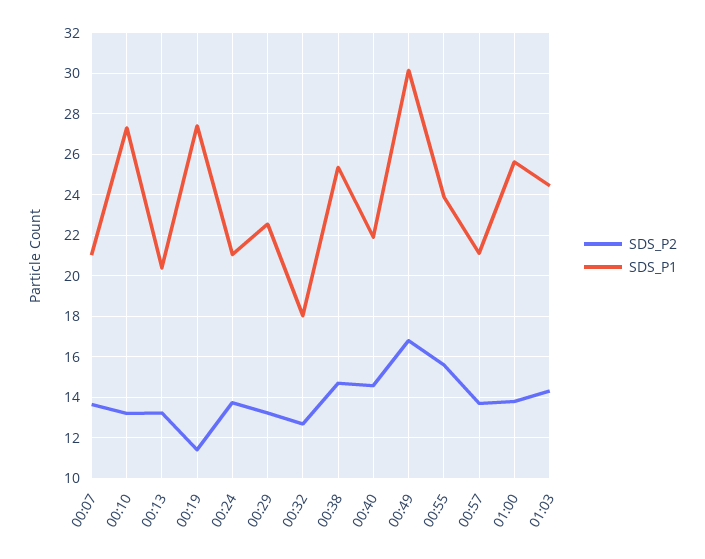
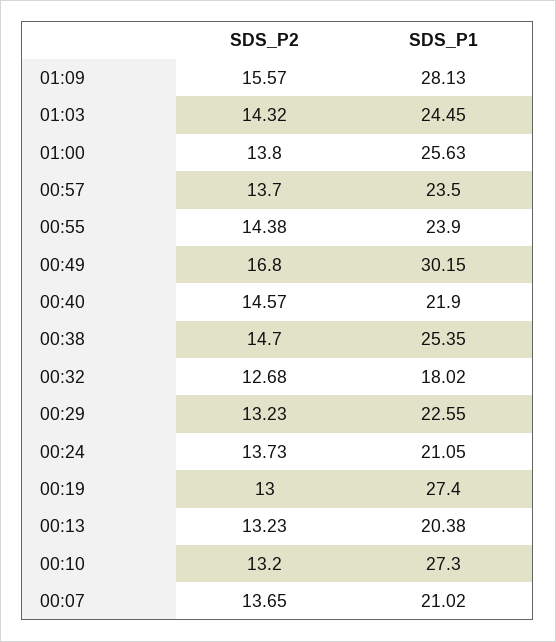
SDS_P2, 00:19: 11.5 -> 13
SDS_P2, 00:55: 15.5 -> 14.38
SDS_P1, 00:57: 21 -> 23.5
SDS_P2, 01:09: none -> 15.57
SDS_P1, 01:09: none -> 28.13

